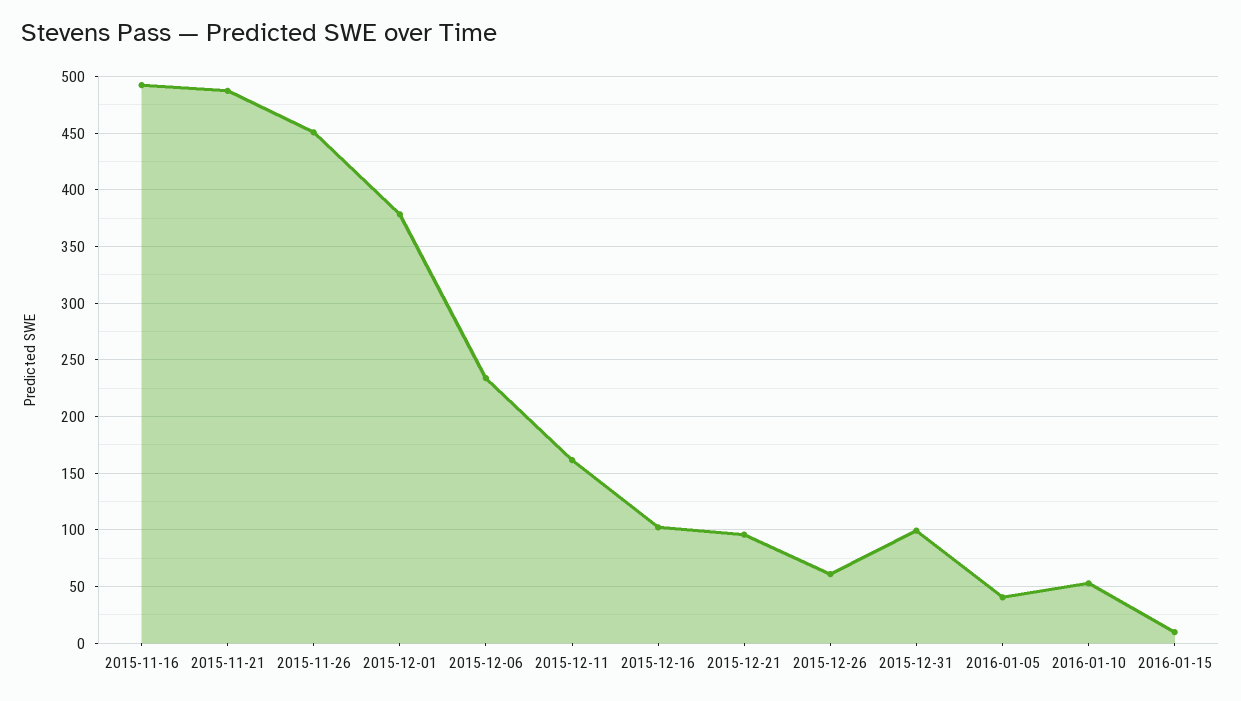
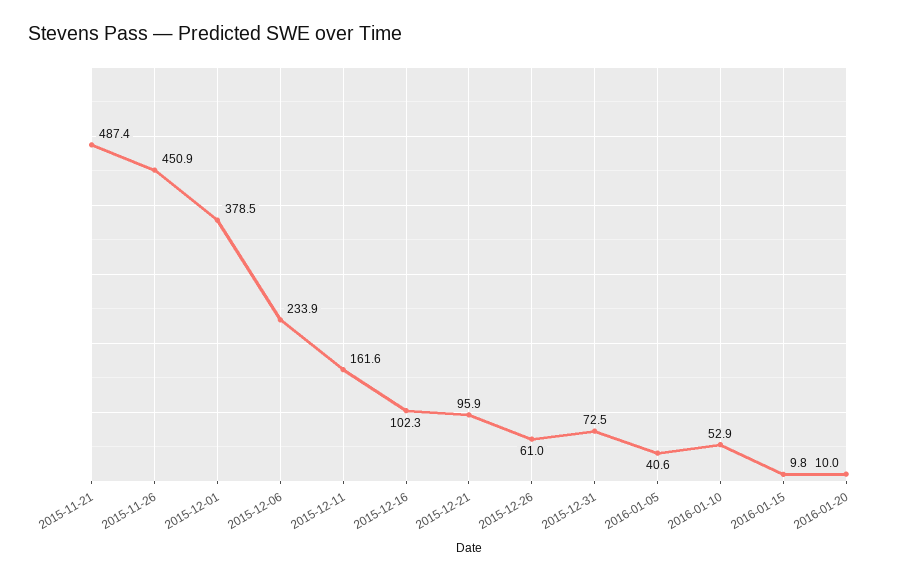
2015-11-16: 490 -> none
2015-12-31: 100 -> 72.5
2016-01-20: none -> 10

